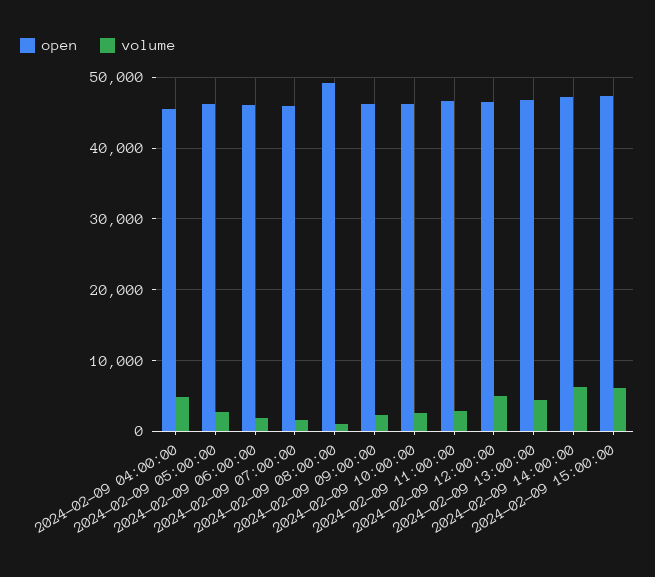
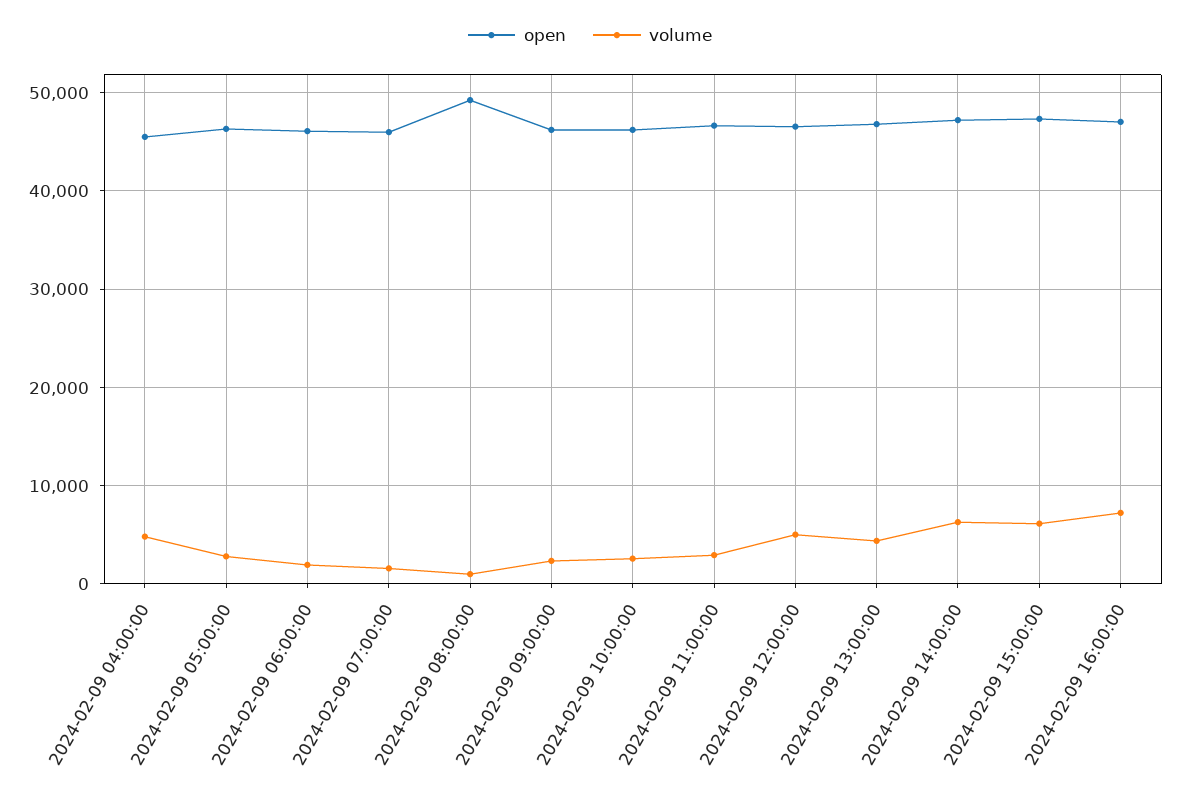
open, 2024-02-09 16:00:00: none -> 47000
volume, 2024-02-09 16:00:00: none -> 7000

